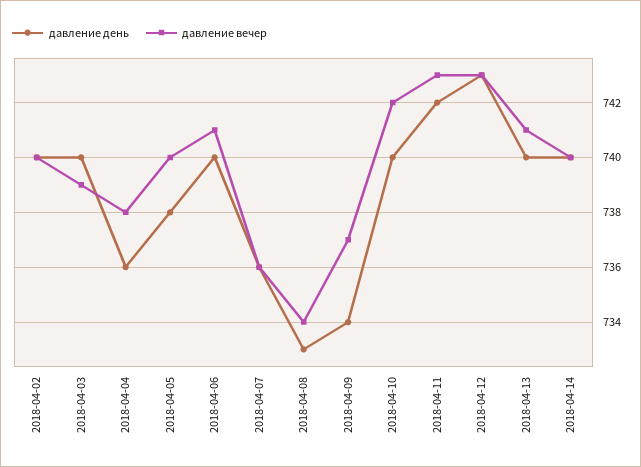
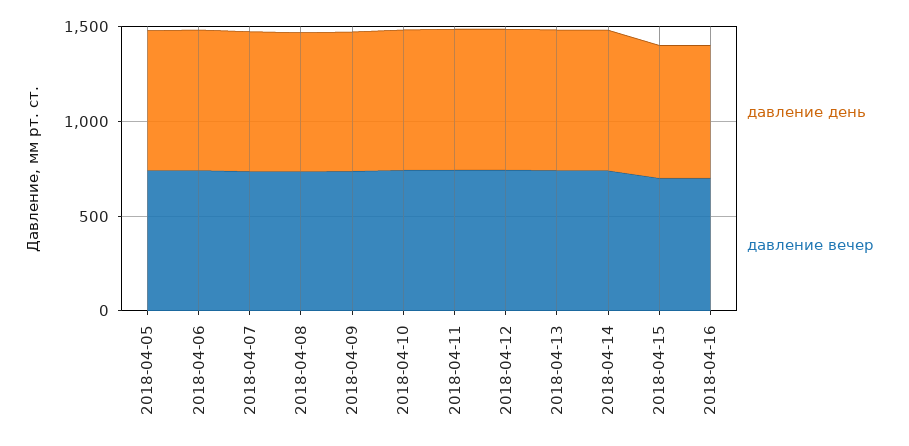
давление день, 2018-04-02: 740 -> none
давление вечер, 2018-04-02: 740 -> none
давление день, 2018-04-03: 740 -> none
давление вечер, 2018-04-03: 739 -> none
давление день, 2018-04-04: 736 -> none
давление вечер, 2018-04-04: 738 -> none
давление день, 2018-04-15: none -> 700
давление вечер, 2018-04-15: none -> 700
давление день, 2018-04-16: none -> 700
давление вечер, 2018-04-16: none -> 700

